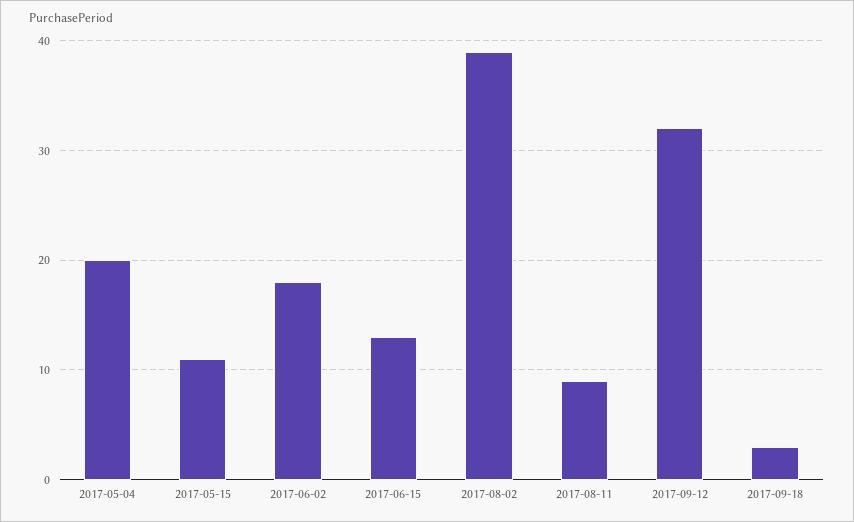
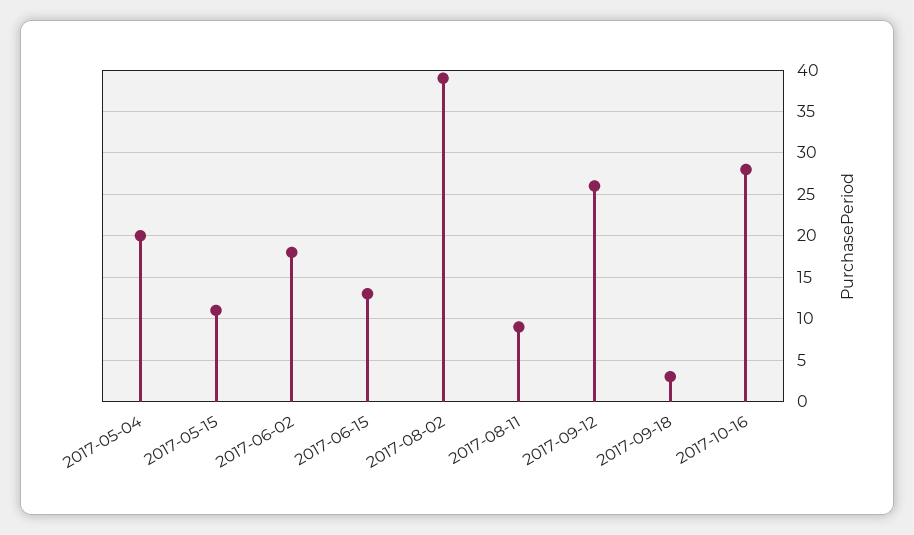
2017-09-12: 32 -> 26
2017-10-16: none -> 28

